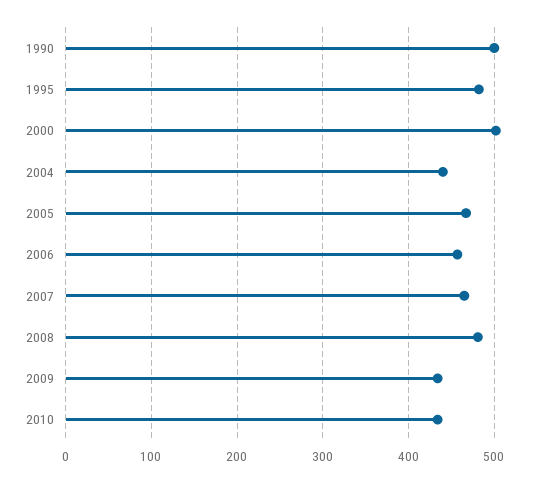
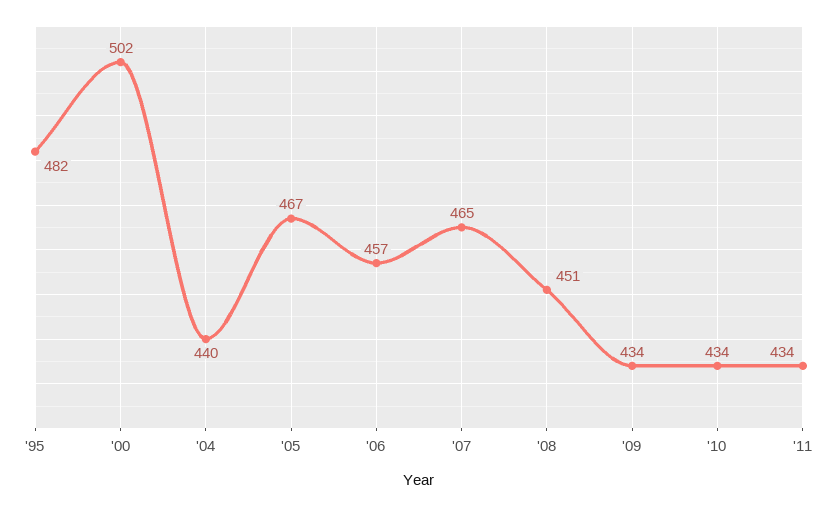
1990: 500 -> none
2008: 480 -> 451
'11: none -> 434

